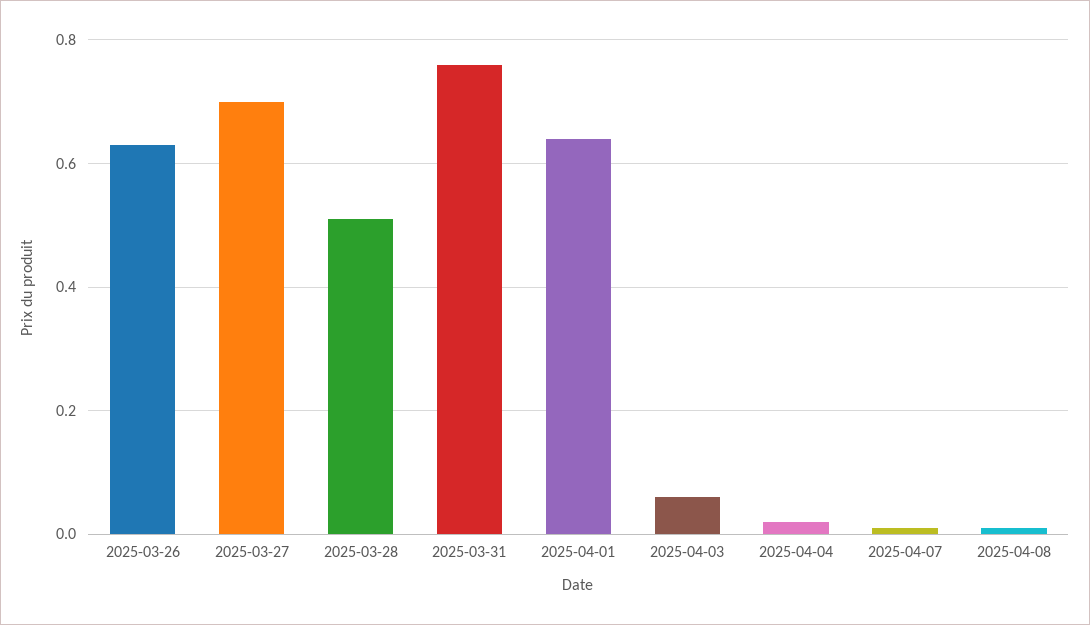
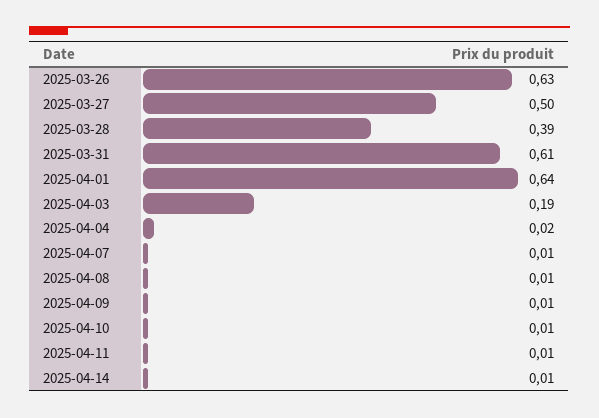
2025-03-27: 0.7 -> 0.5
2025-03-28: 0.5 -> 0.39
2025-03-31: 0.75 -> 0.61
2025-04-03: 0.05 -> 0.19
2025-04-09: none -> 0.01
2025-04-10: none -> 0.01
2025-04-11: none -> 0.01
2025-04-14: none -> 0.01

